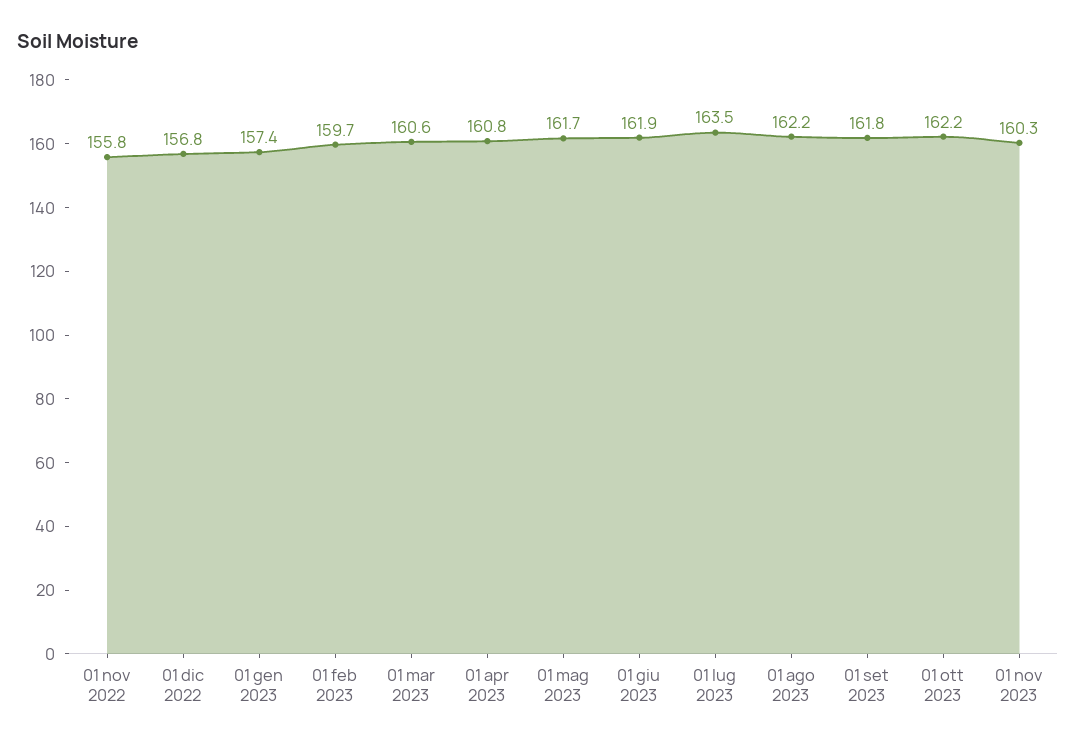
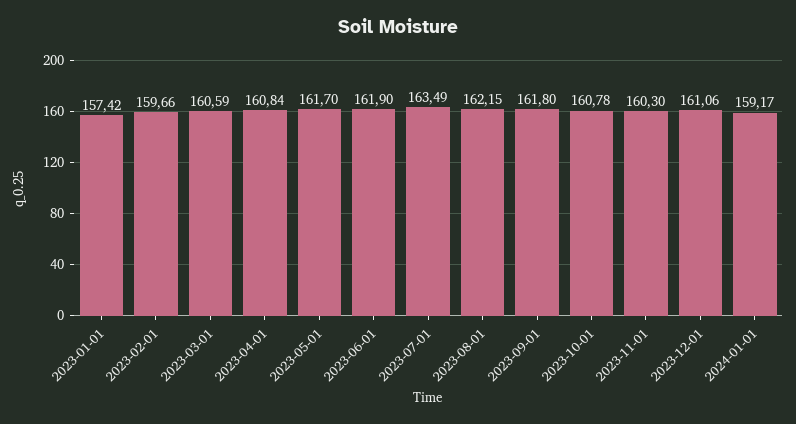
01 nov 2022: 155.8 -> none
01 dic 2022: 156.8 -> none
01 ott 2023: 162.2 -> 160.78
2023-12-01: none -> 161.06
2024-01-01: none -> 159.17

